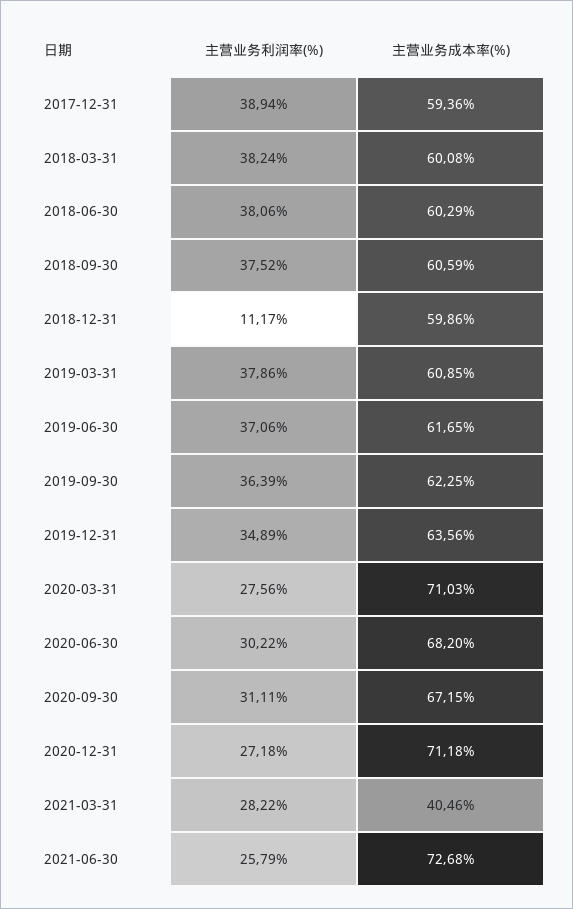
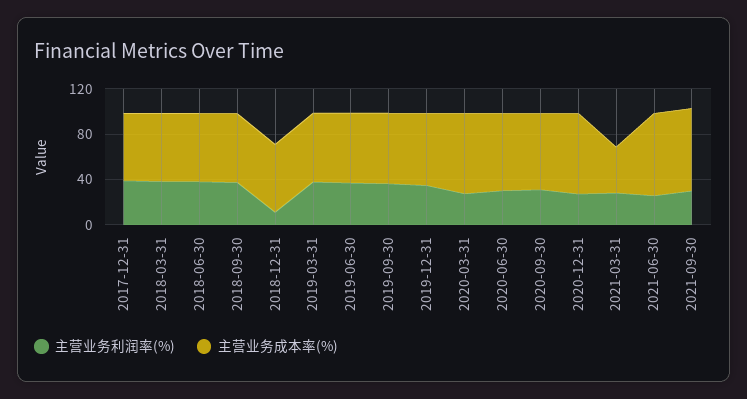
主营业务利润率(%), 2021-09-30: none -> 30
主营业务成本率(%), 2021-09-30: none -> 70

